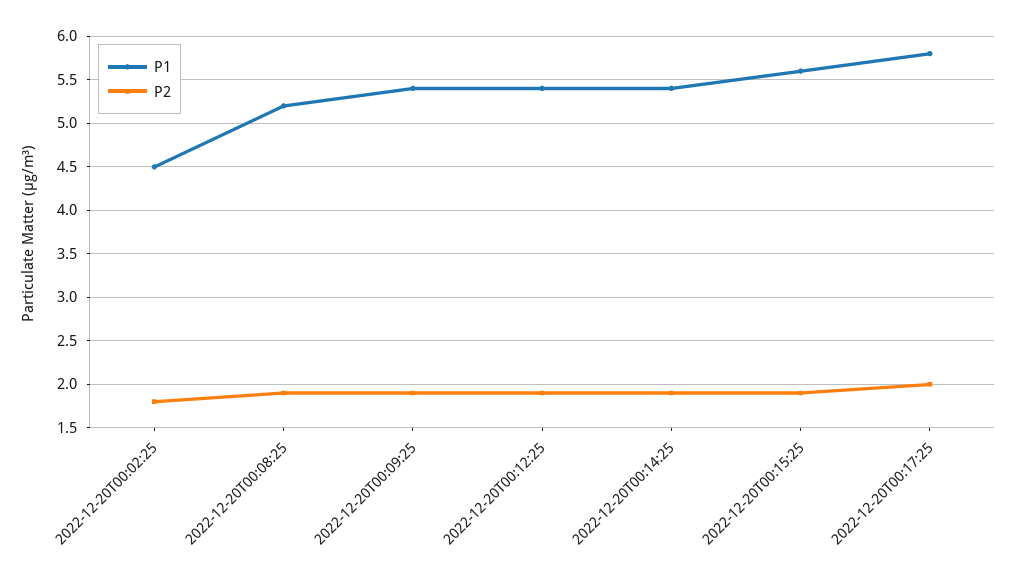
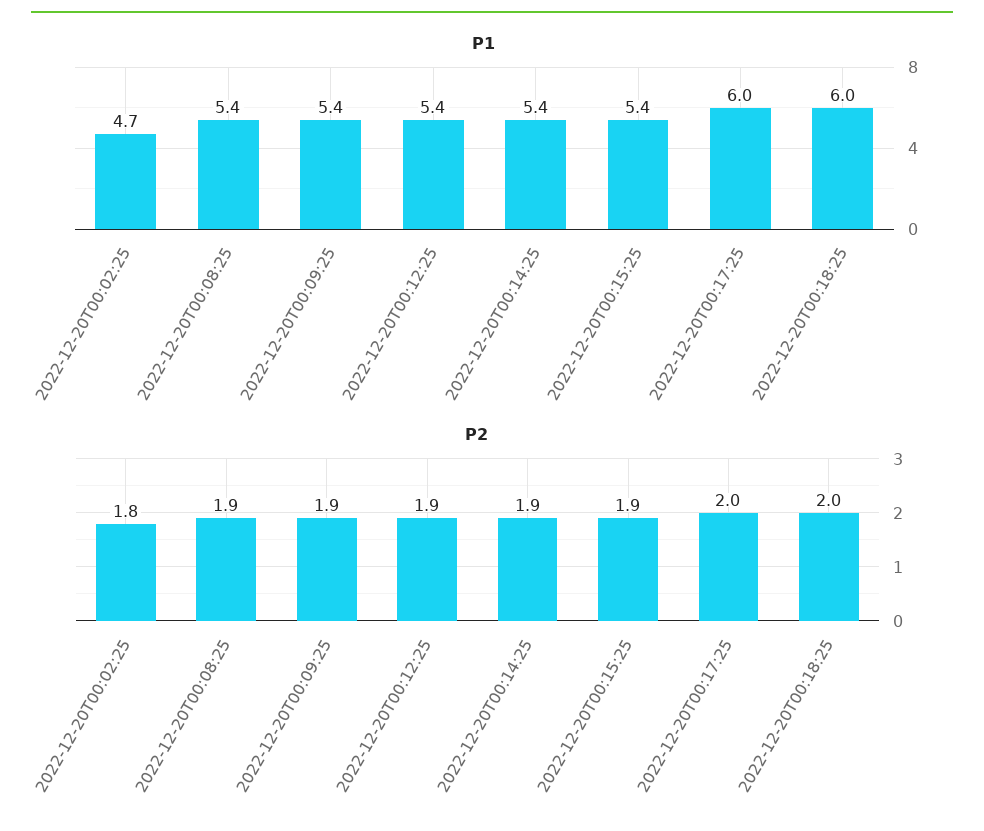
P1, 2022-12-20T00:02:25: 4.5 -> 4.7
P1, 2022-12-20T00:08:25: 5.2 -> 5.4
P1, 2022-12-20T00:15:25: 5.6 -> 5.4
P1, 2022-12-20T00:17:25: 5.8 -> 6
P1, 2022-12-20T00:18:25: none -> 6
P2, 2022-12-20T00:18:25: none -> 2

